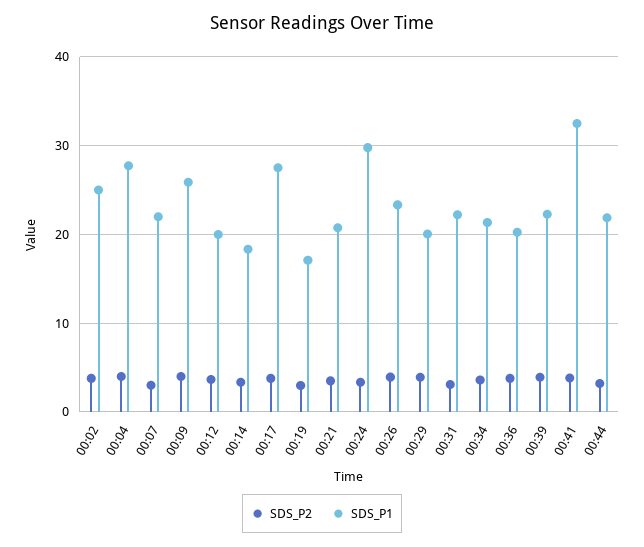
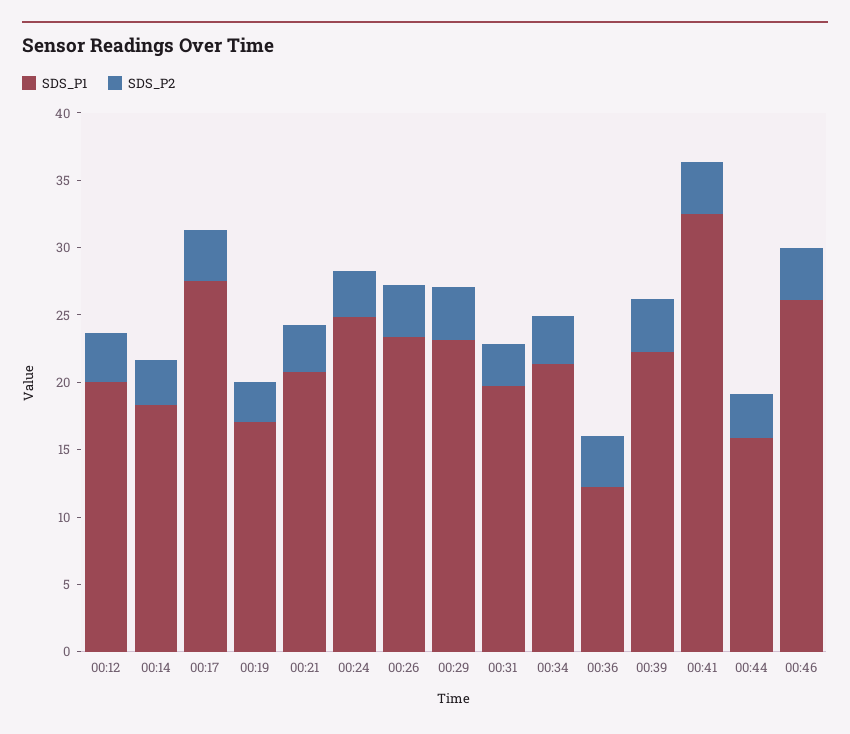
SDS_P2, 00:02: 4 -> none
SDS_P1, 00:02: 25 -> none
SDS_P2, 00:04: 4 -> none
SDS_P1, 00:04: 28 -> none
SDS_P2, 00:07: 3 -> none
SDS_P1, 00:07: 22 -> none
SDS_P2, 00:09: 4 -> none
SDS_P1, 00:09: 26 -> none
SDS_P1, 00:24: 30 -> 25
SDS_P1, 00:29: 20 -> 23
SDS_P1, 00:31: 22 -> 20
SDS_P1, 00:36: 20 -> 12
SDS_P1, 00:44: 22 -> 16
SDS_P1, 00:46: none -> 26
SDS_P2, 00:46: none -> 4

